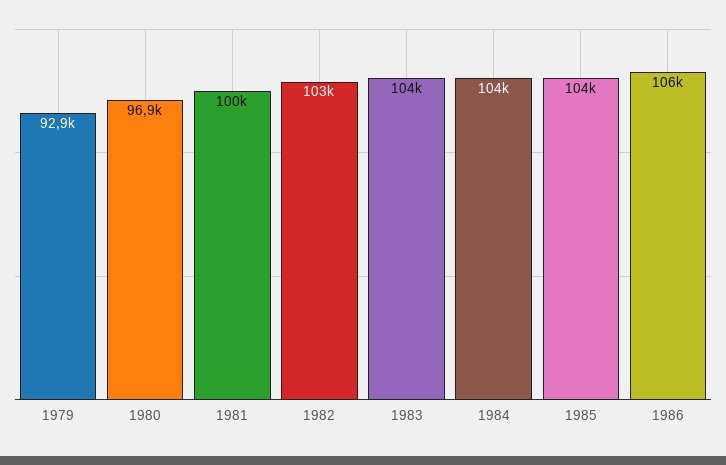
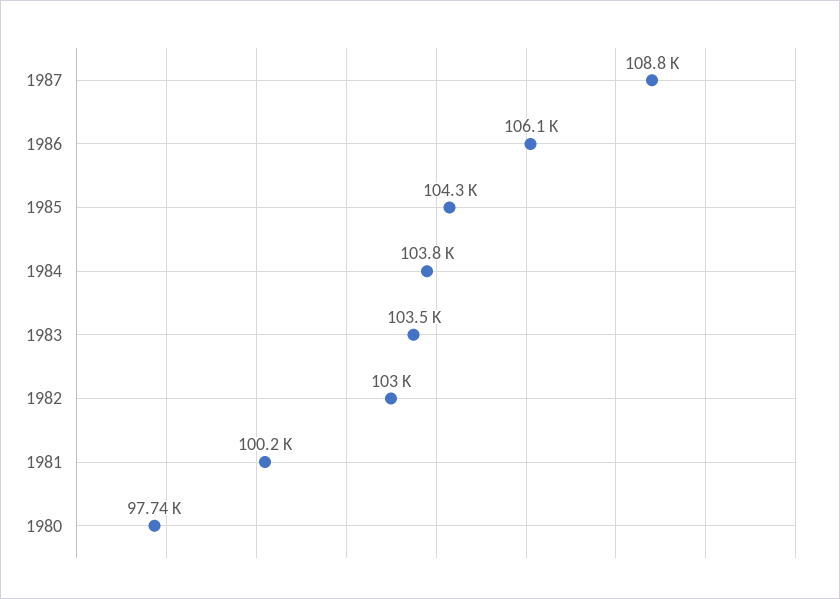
1979: 92900 -> none
1980: 96900 -> 97740
1987: none -> 108800

